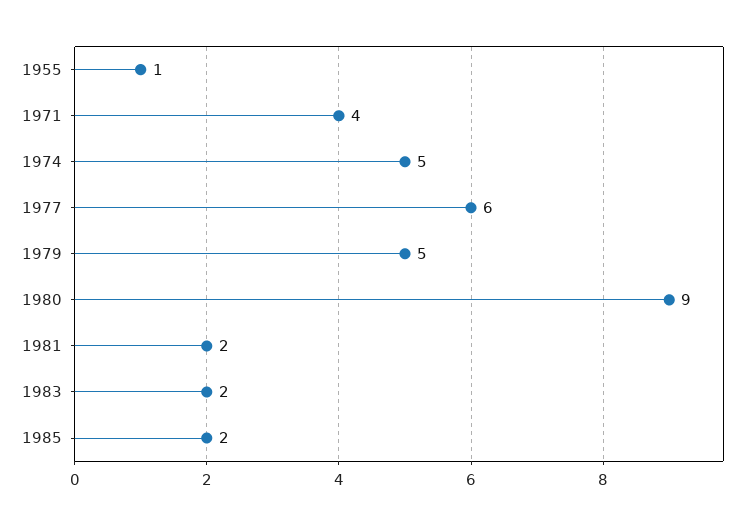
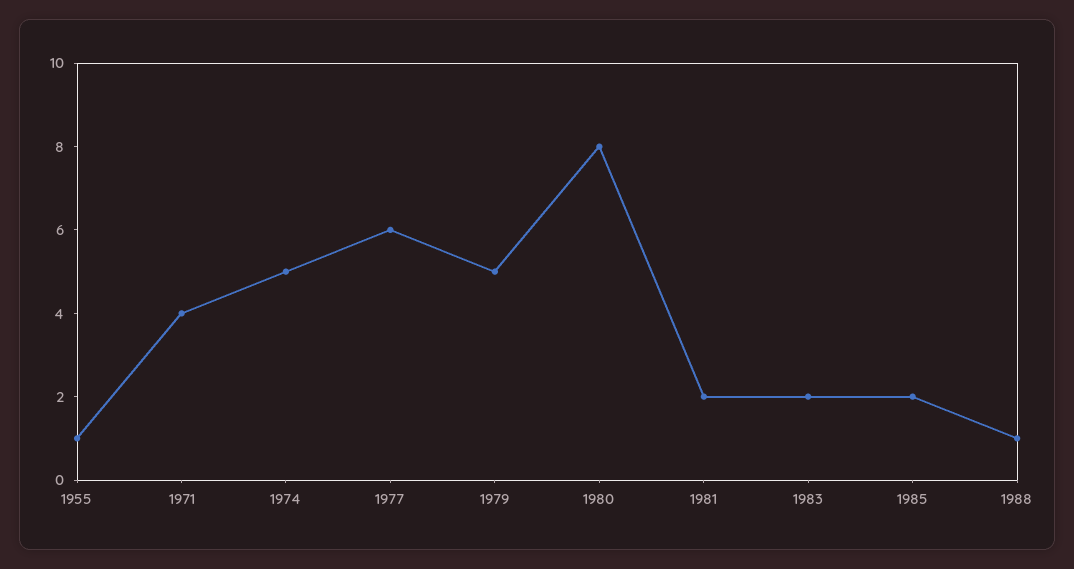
1980: 9 -> 8
1988: none -> 1

